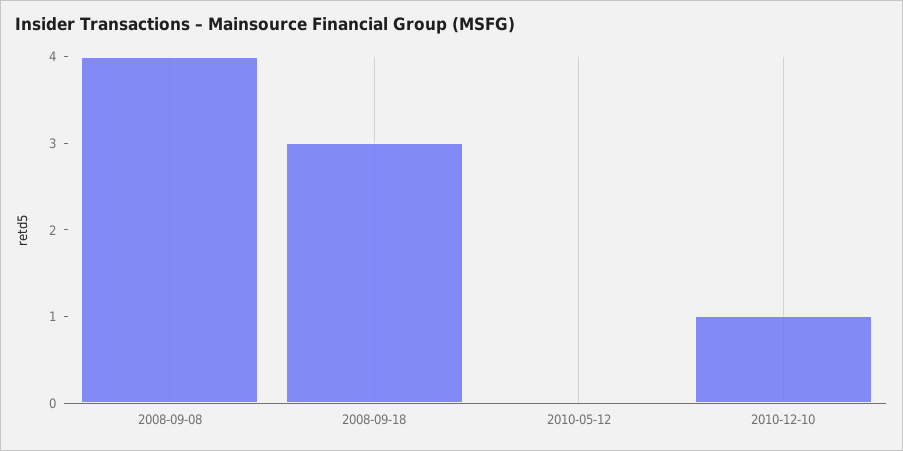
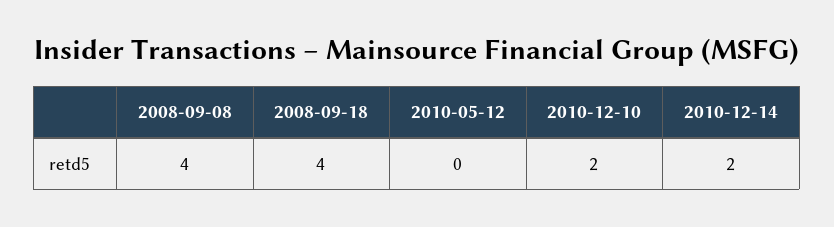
2008-09-18: 3 -> 4
2010-12-10: 1 -> 2
2010-12-14: none -> 2

